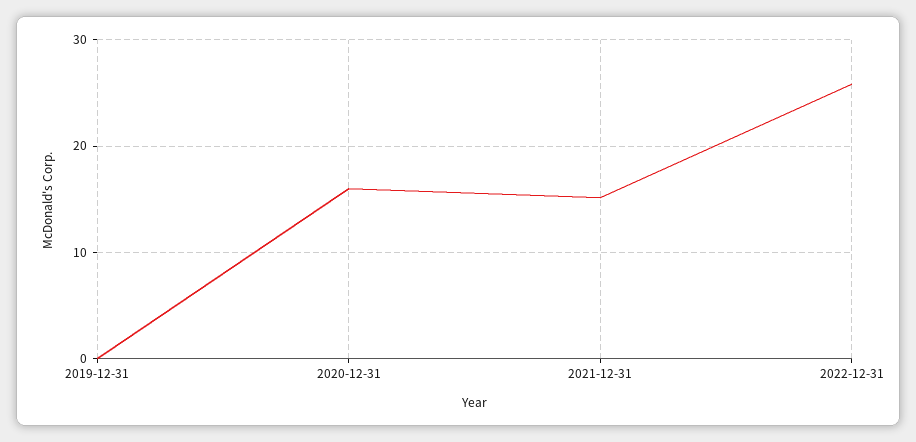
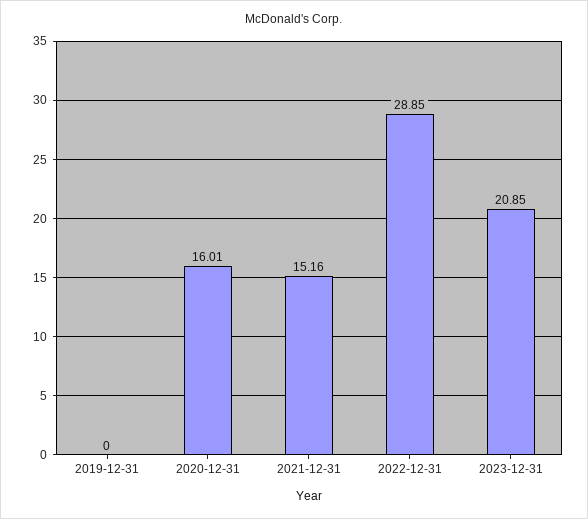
2022-12-31: 26 -> 28.85
2023-12-31: none -> 20.85

